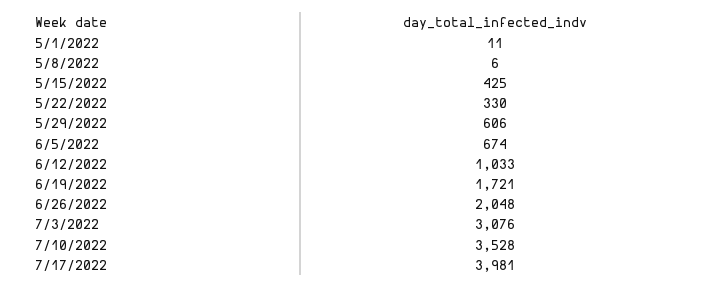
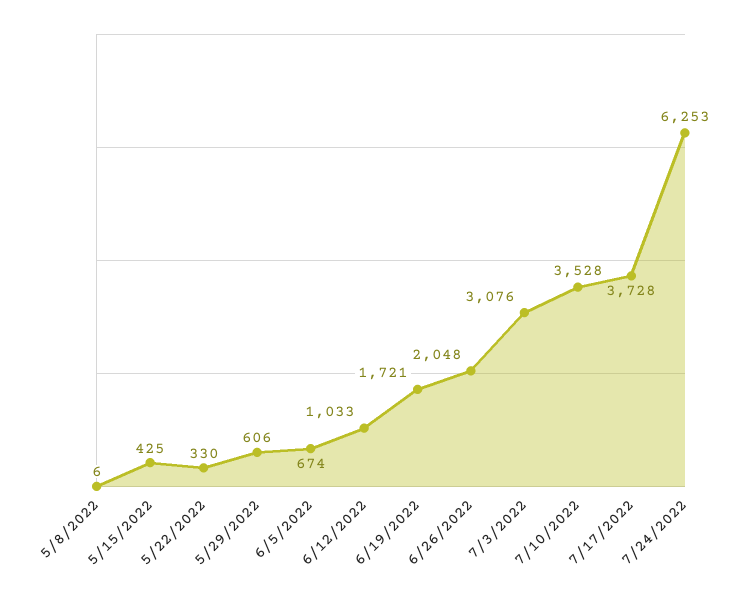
5/1/2022: 11 -> none
7/17/2022: 3981 -> 3728
7/24/2022: none -> 6253

